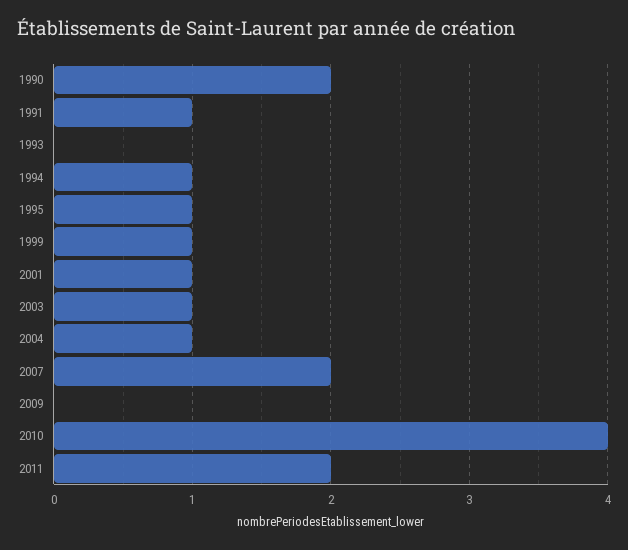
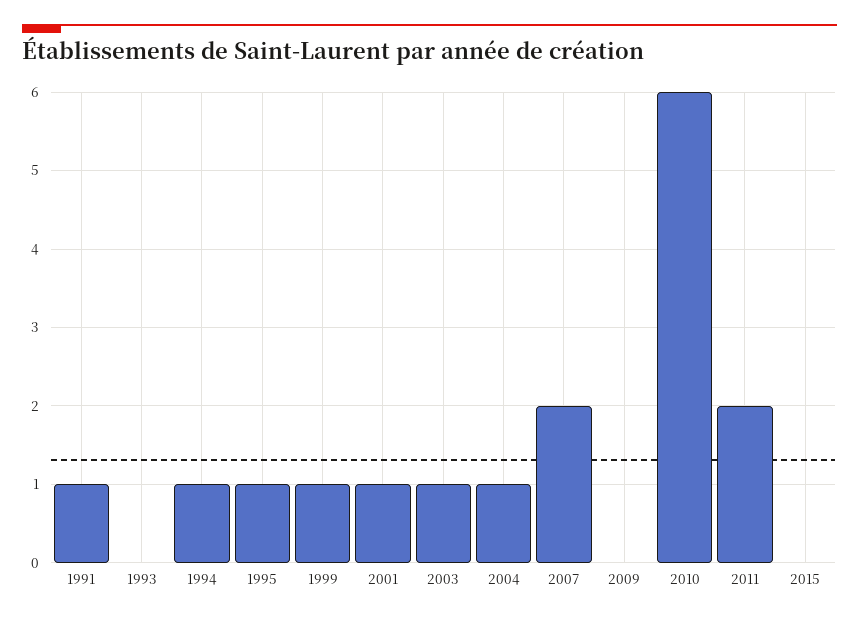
1990: 2 -> none
2010: 4 -> 6
2015: none -> 0

